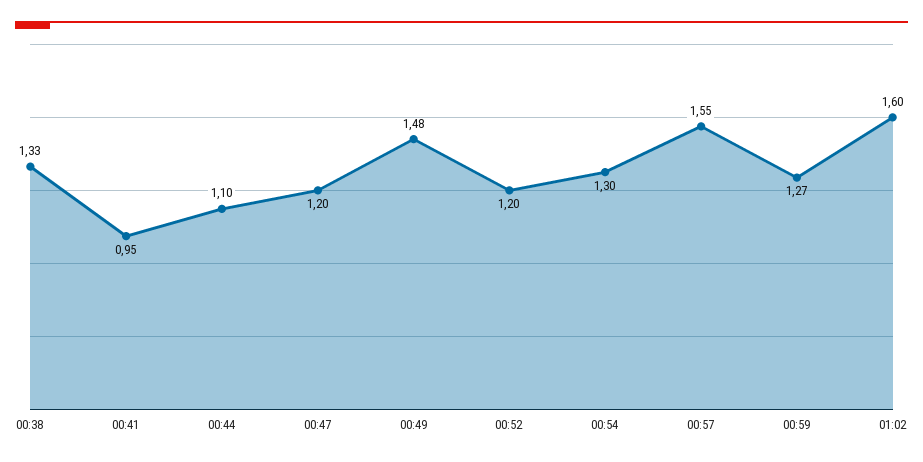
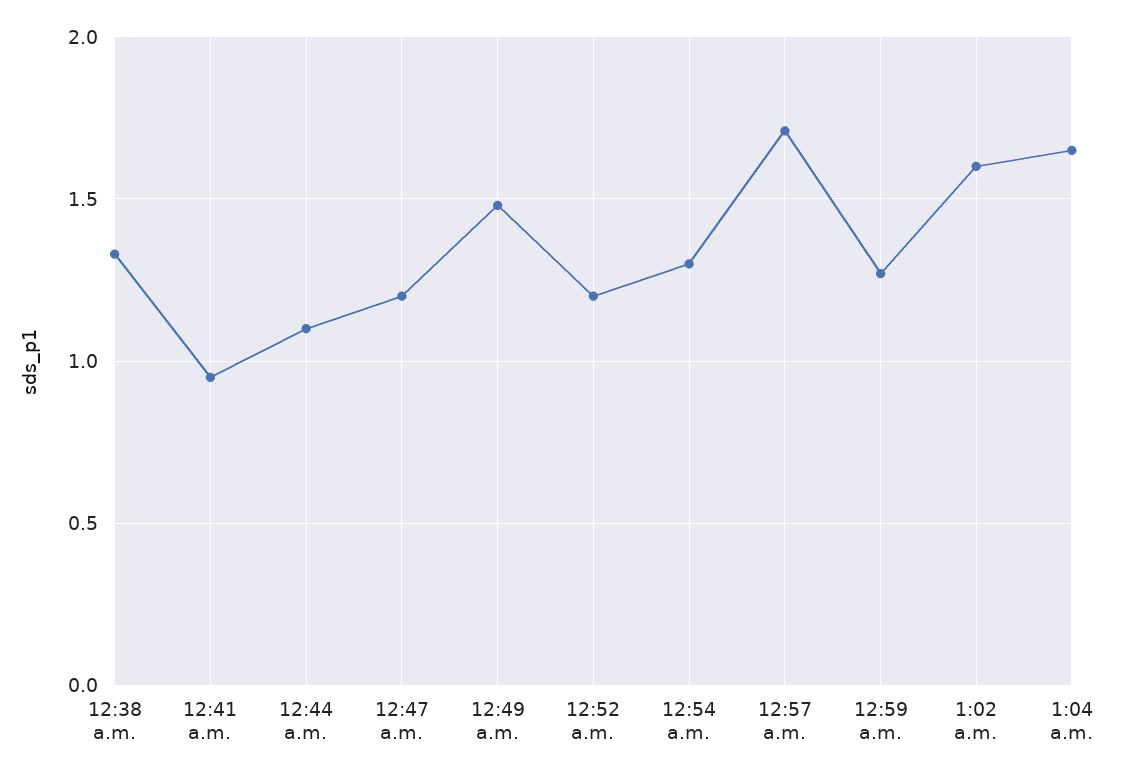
00:57: 1.55 -> 1.7
1:04 a.m.: none -> 1.65

